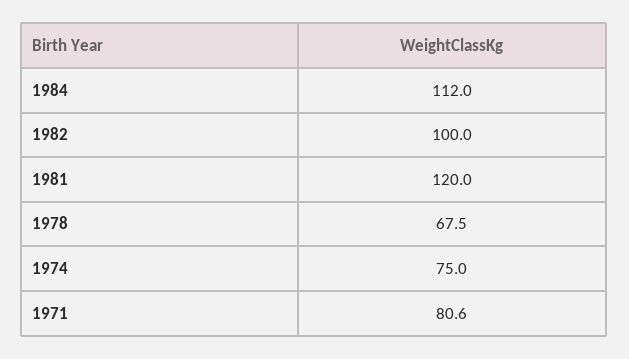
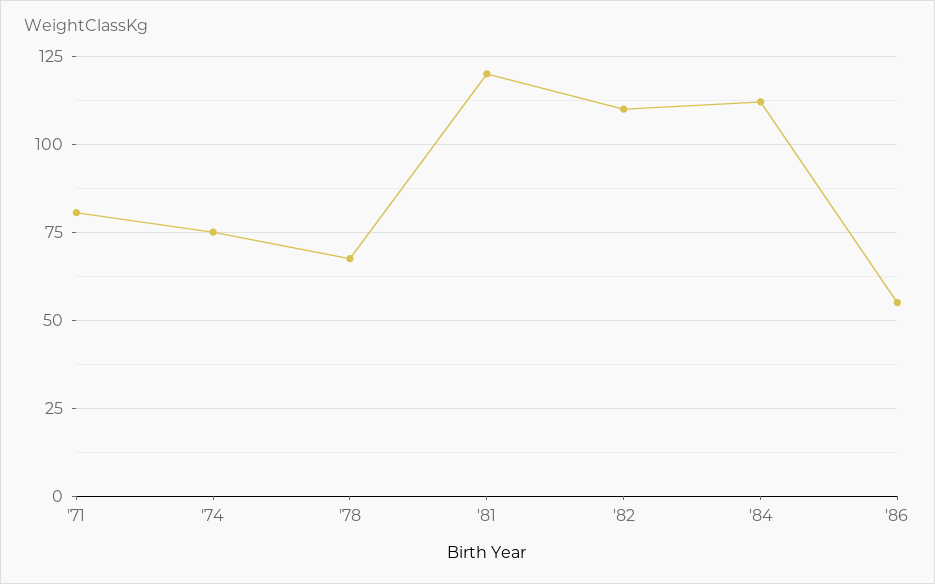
1982: 100 -> 110
'86: none -> 55

